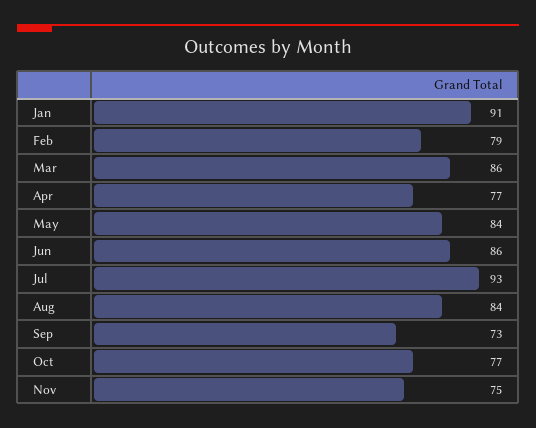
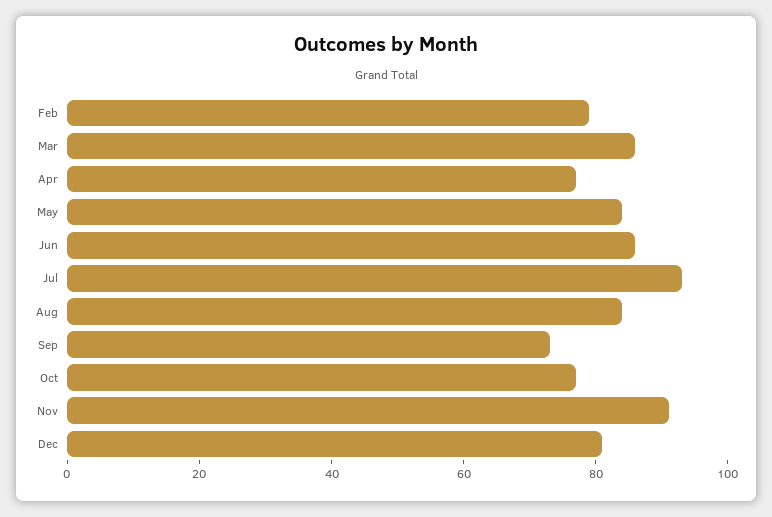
Jan: 91 -> none
Nov: 75 -> 90
Dec: none -> 80

